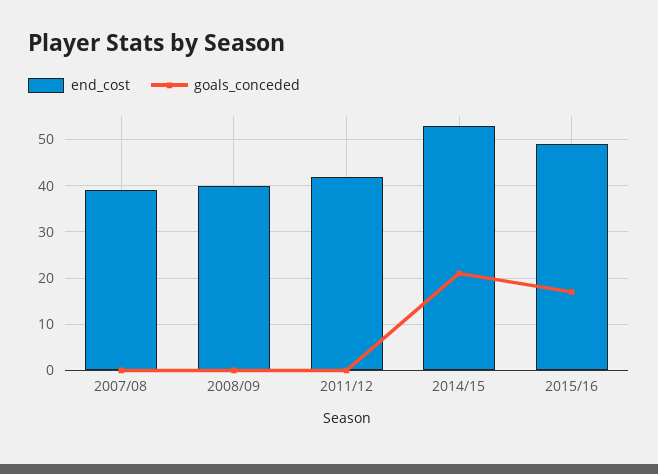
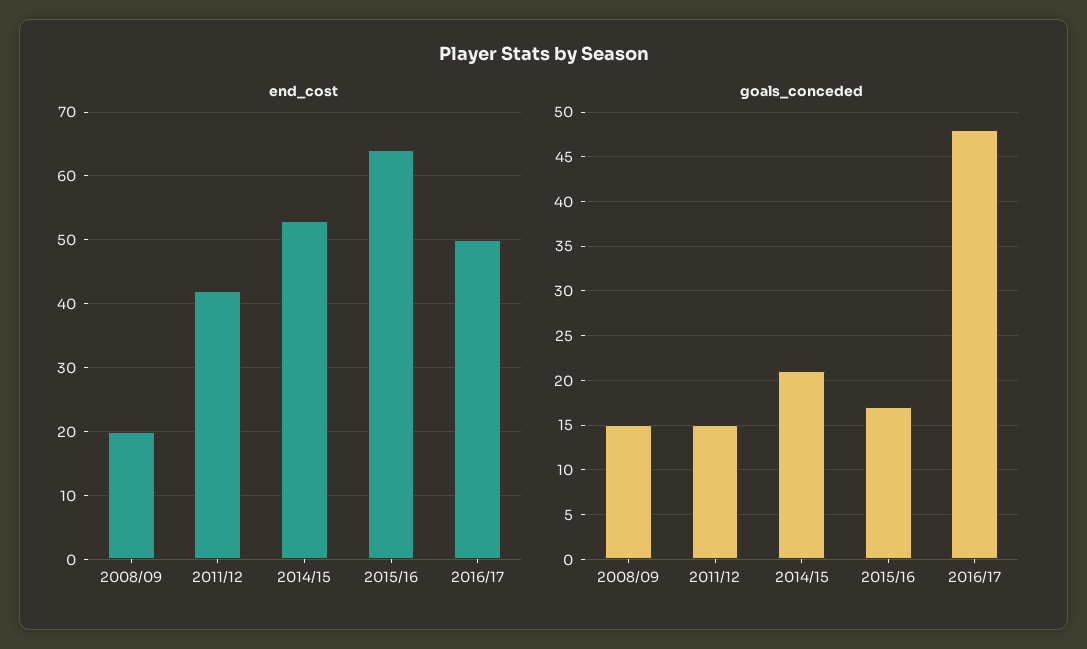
end_cost, 2007/08: 40 -> none
goals_conceded, 2007/08: 0 -> none
end_cost, 2008/09: 40 -> 20
goals_conceded, 2008/09: 0 -> 15
goals_conceded, 2011/12: 0 -> 15
end_cost, 2015/16: 50 -> 64
end_cost, 2016/17: none -> 50
goals_conceded, 2016/17: none -> 48

